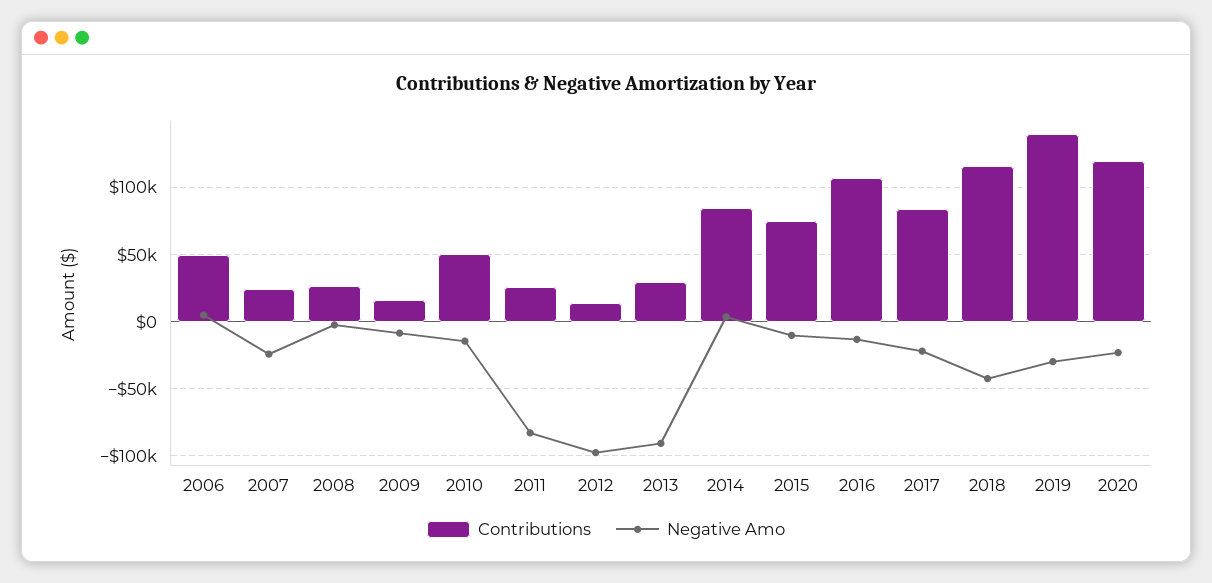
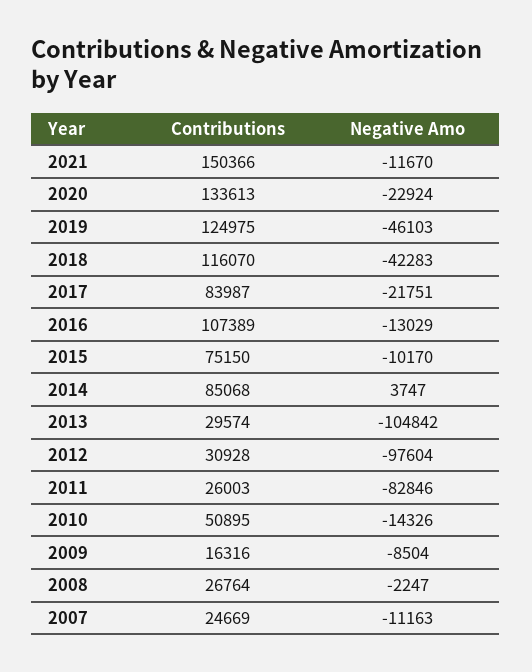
Contributions, 2006: 50000 -> none
Negative Amo, 2006: 5000 -> none
Negative Amo, 2007: -25000 -> -11163
Contributions, 2012: 15000 -> 30928
Negative Amo, 2013: -90000 -> -104842
Contributions, 2019: 140000 -> 124975
Negative Amo, 2019: -30000 -> -46103
Contributions, 2020: 120000 -> 133613
Contributions, 2021: none -> 150366
Negative Amo, 2021: none -> -11670

